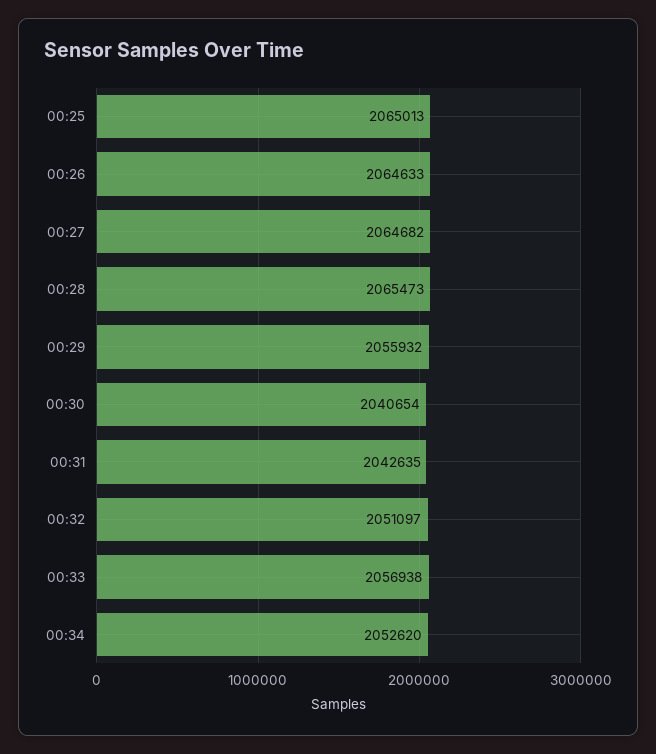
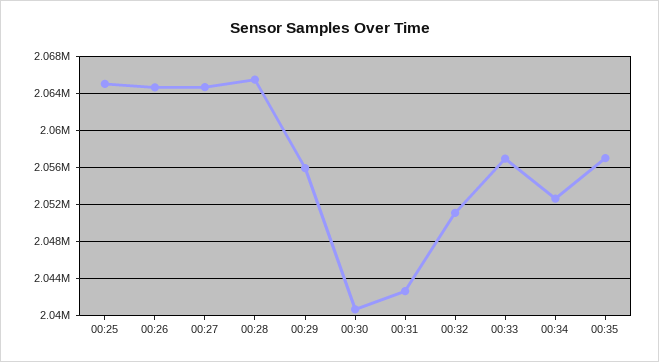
00:35: none -> 2057000

